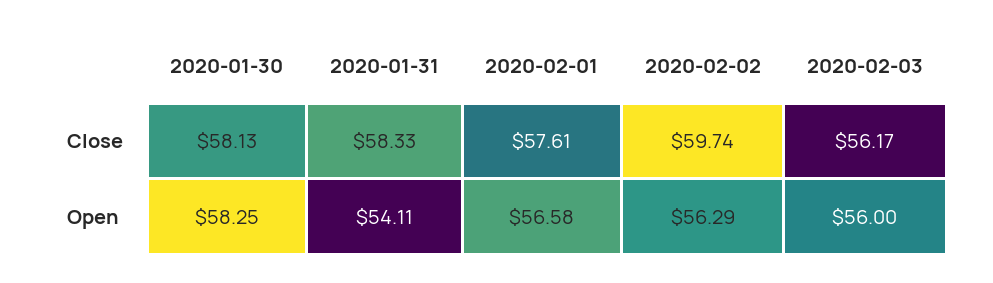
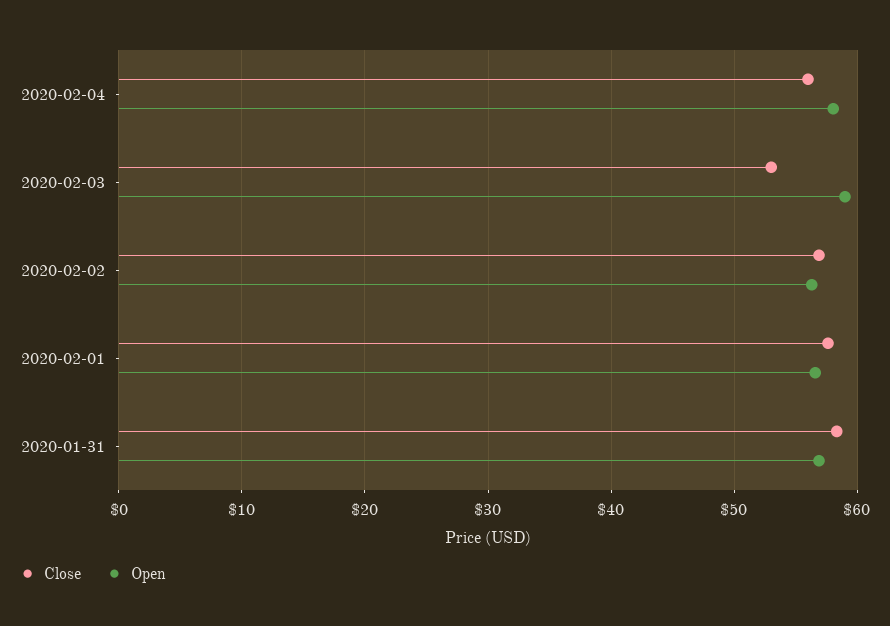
Close, 2020-01-30: 58.13 -> none
Close, 2020-02-02: 59.74 -> 57
Close, 2020-02-03: 56.17 -> 53
Open, 2020-01-30: 58.25 -> none
Open, 2020-01-31: 54.11 -> 57
Open, 2020-02-03: 56 -> 59
Close, 2020-02-04: none -> 56
Open, 2020-02-04: none -> 58

